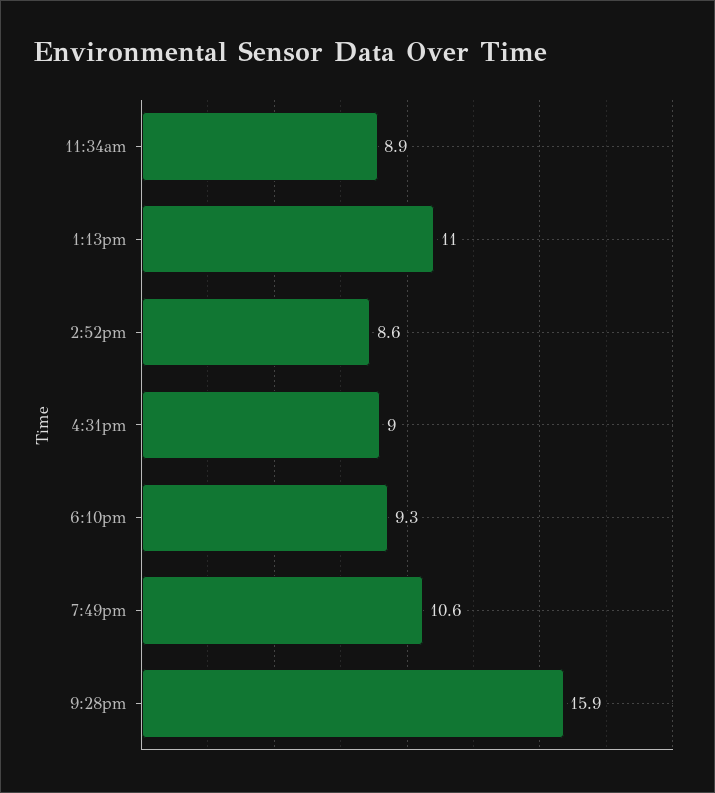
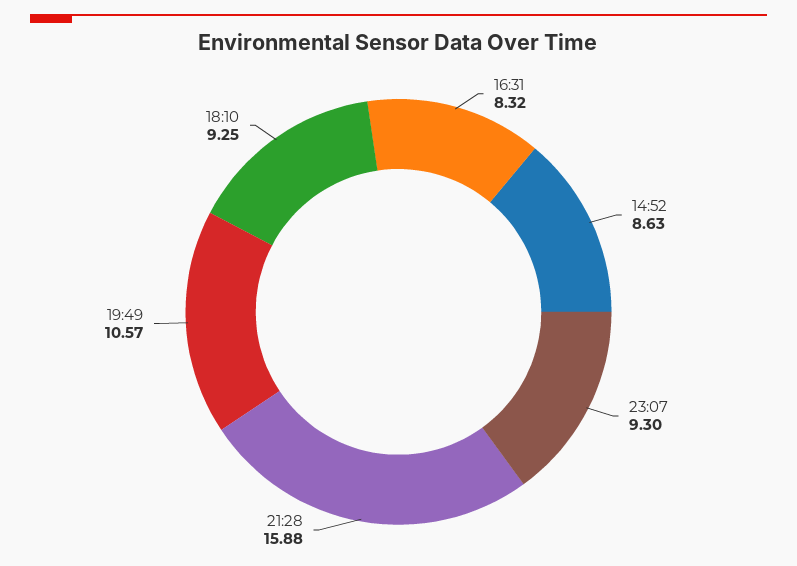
11:34am: 8.9 -> none
1:13pm: 11 -> none
4:31pm: 9 -> 8.32
23:07: none -> 9.3

